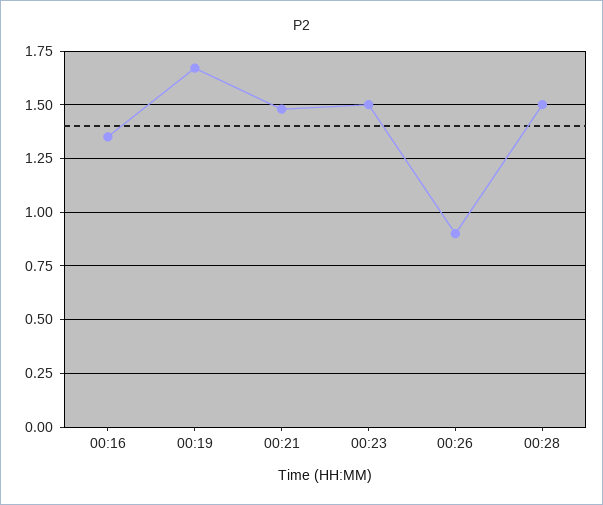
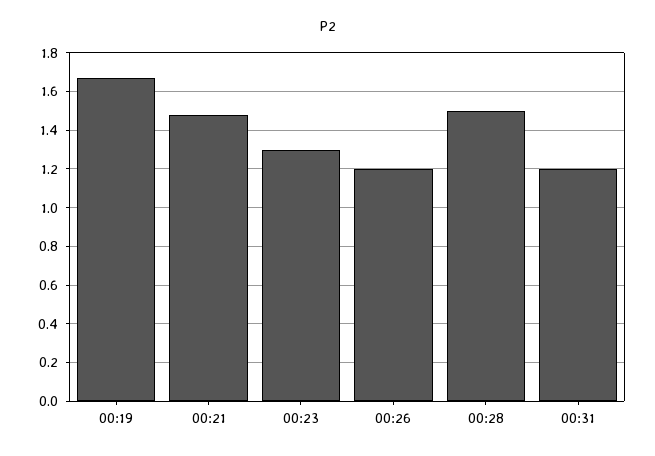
00:16: 1.35 -> none
00:23: 1.5 -> 1.3
00:26: 0.9 -> 1.2
00:31: none -> 1.2

